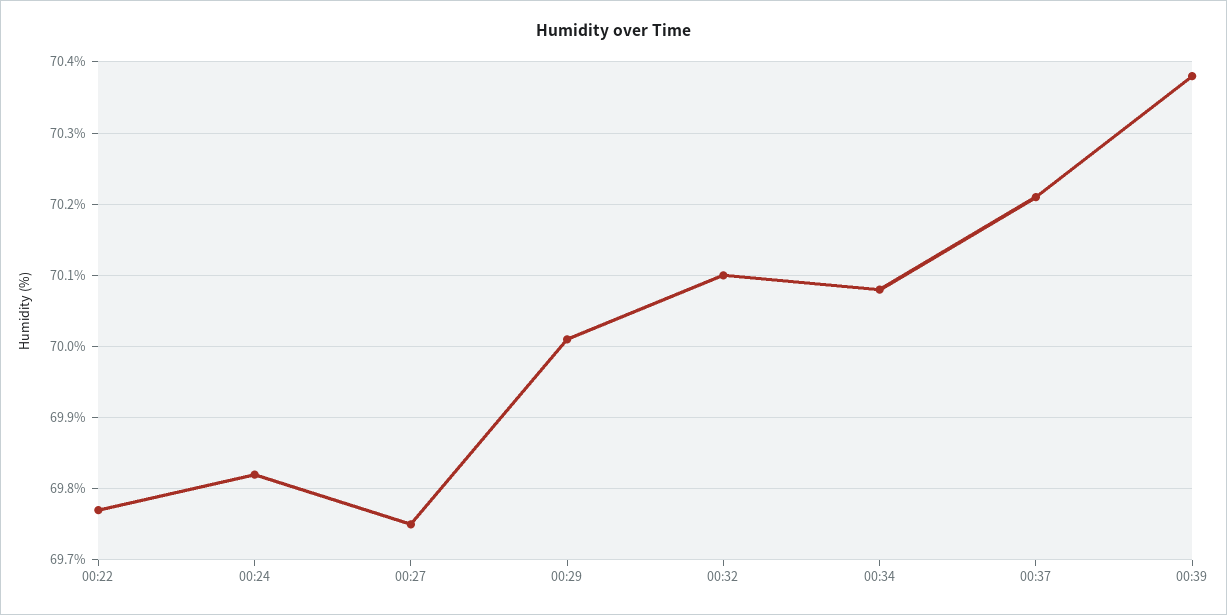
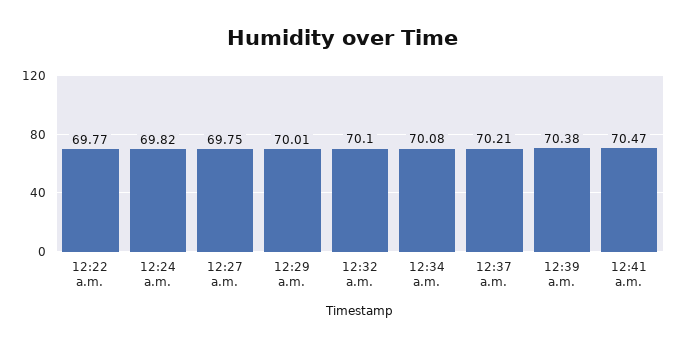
12:41 a.m.: none -> 70.47

